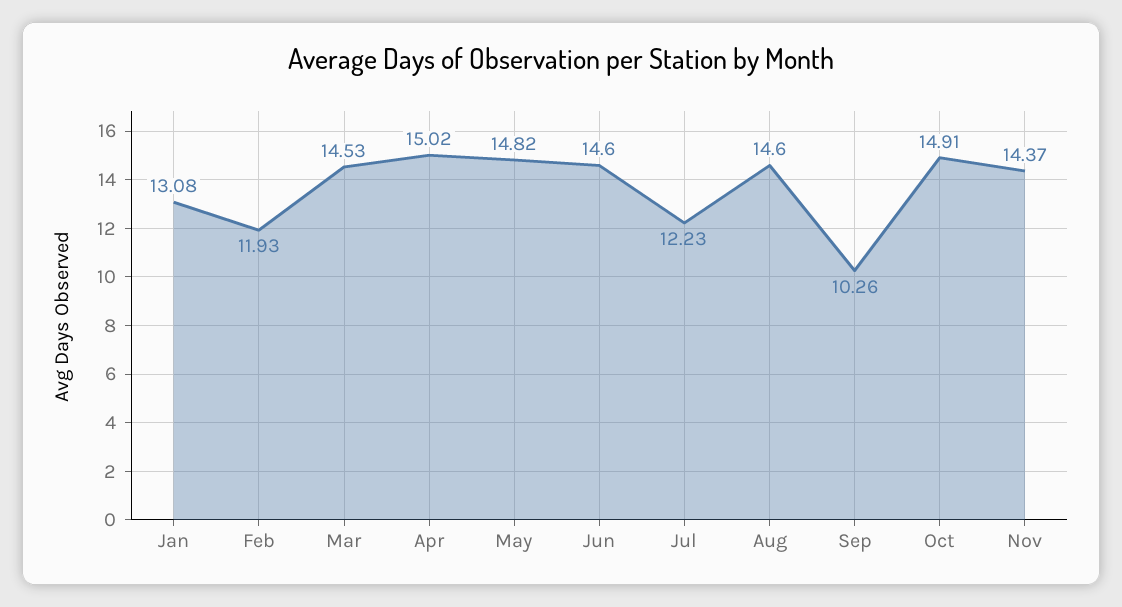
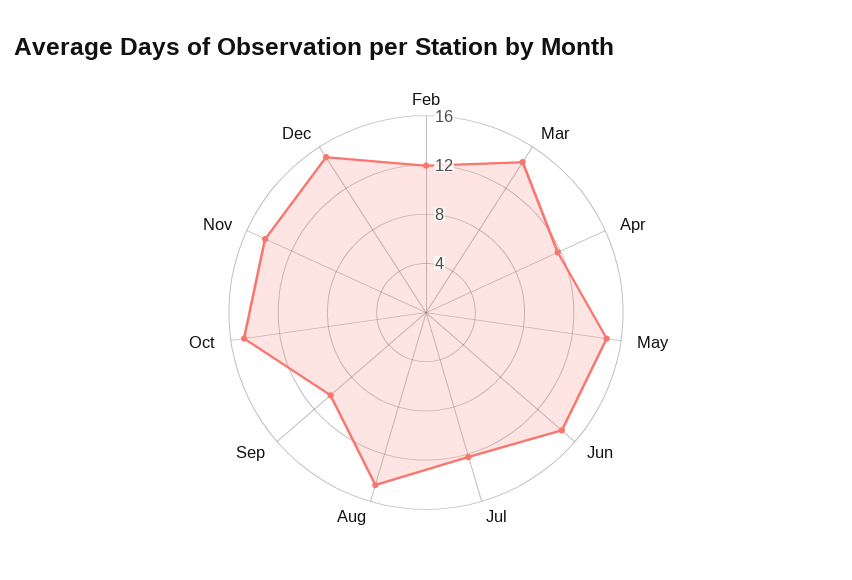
Jan: 13.08 -> none
Apr: 15.02 -> 12
Dec: none -> 15

